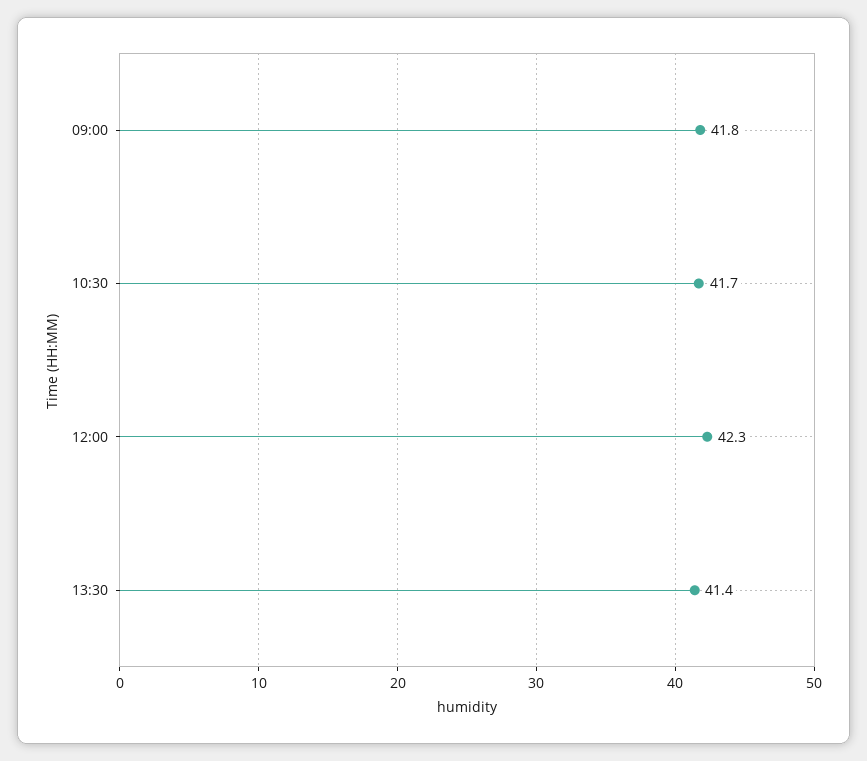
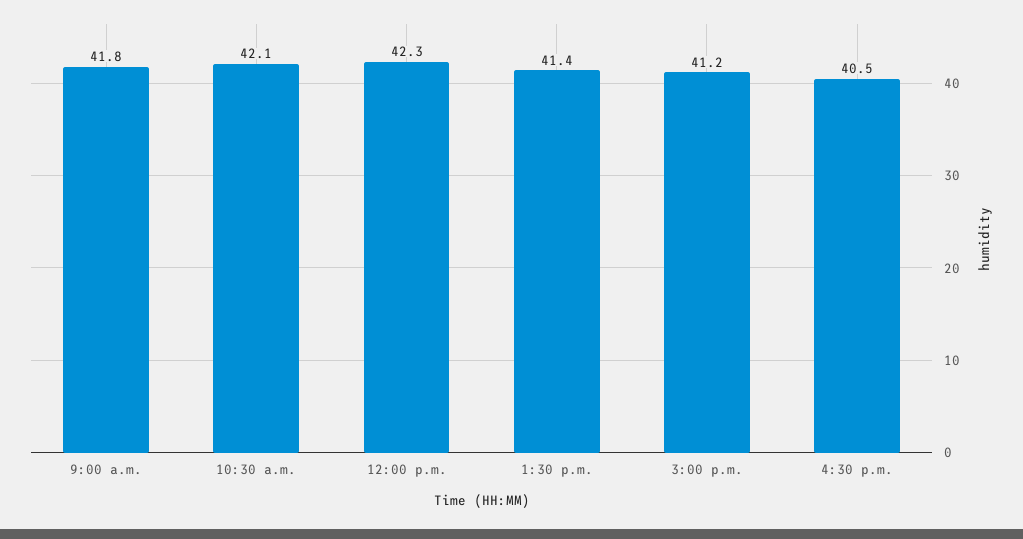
10:30: 41.7 -> 42.1
3:00 p.m.: none -> 41.2
4:30 p.m.: none -> 40.5

